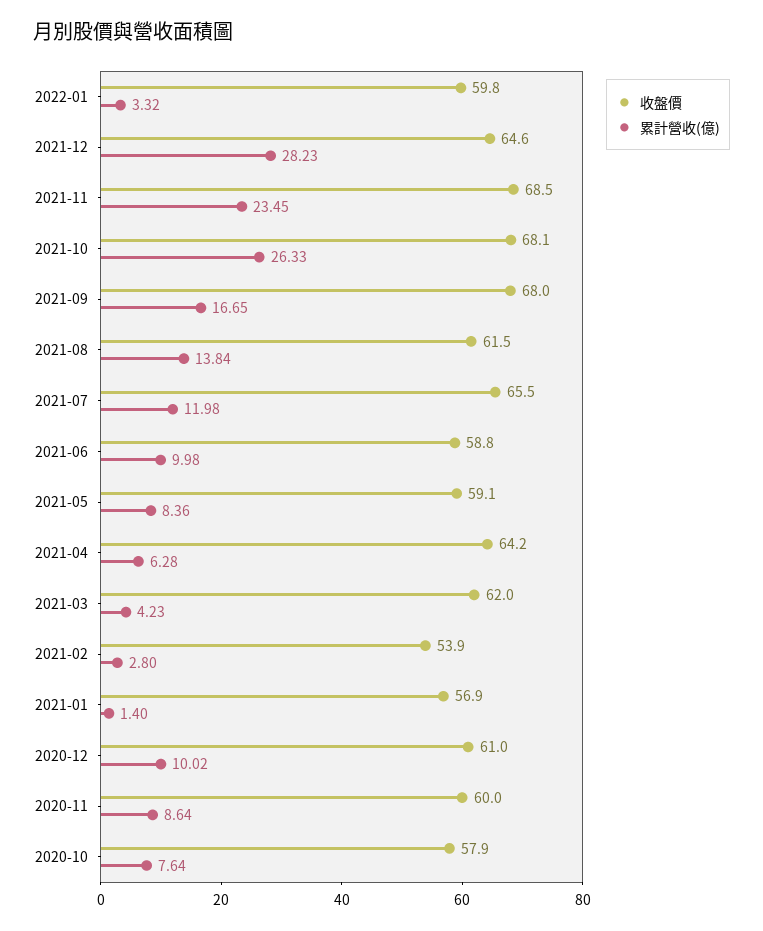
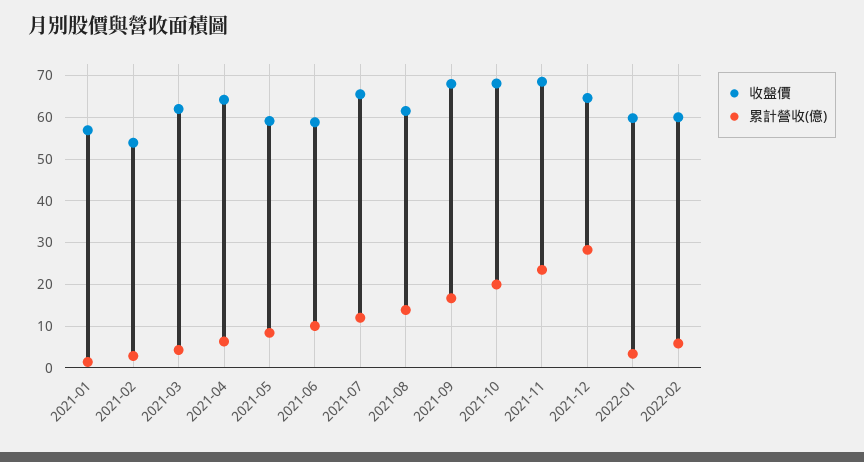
累計營收(億), 2021-10: 26.33 -> 20
收盤價, 2020-12: 61 -> none
累計營收(億), 2020-12: 10.02 -> none
收盤價, 2020-11: 60 -> none
累計營收(億), 2020-11: 8.64 -> none
收盤價, 2020-10: 57.9 -> none
累計營收(億), 2020-10: 7.64 -> none
收盤價, 2022-02: none -> 60
累計營收(億), 2022-02: none -> 6

